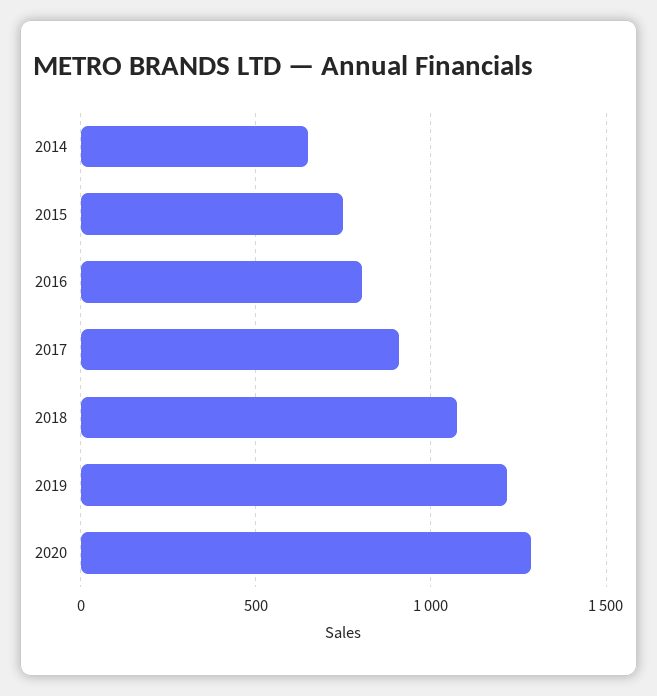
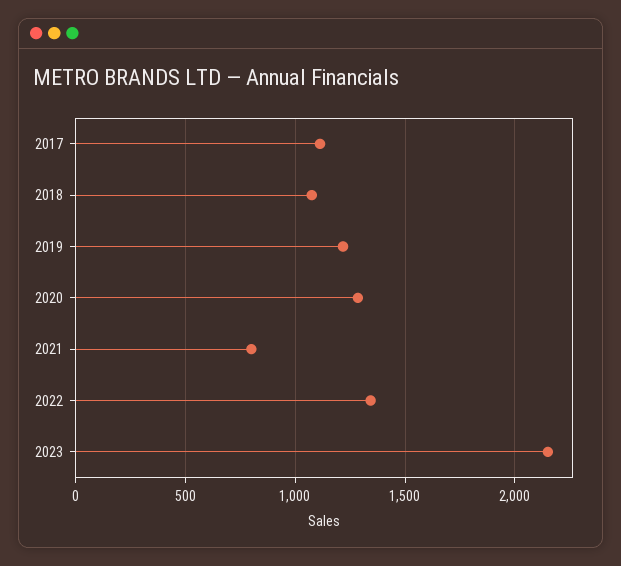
2014: 650 -> none
2015: 750 -> none
2016: 800 -> none
2017: 900 -> 1100
2021: none -> 800
2022: none -> 1350
2023: none -> 2150

